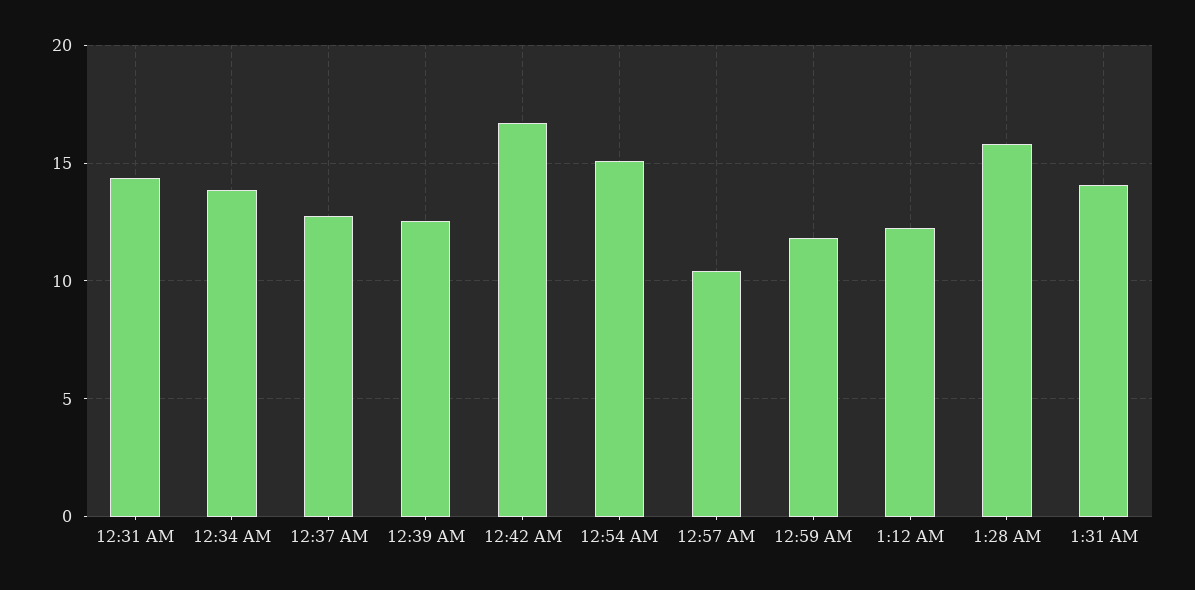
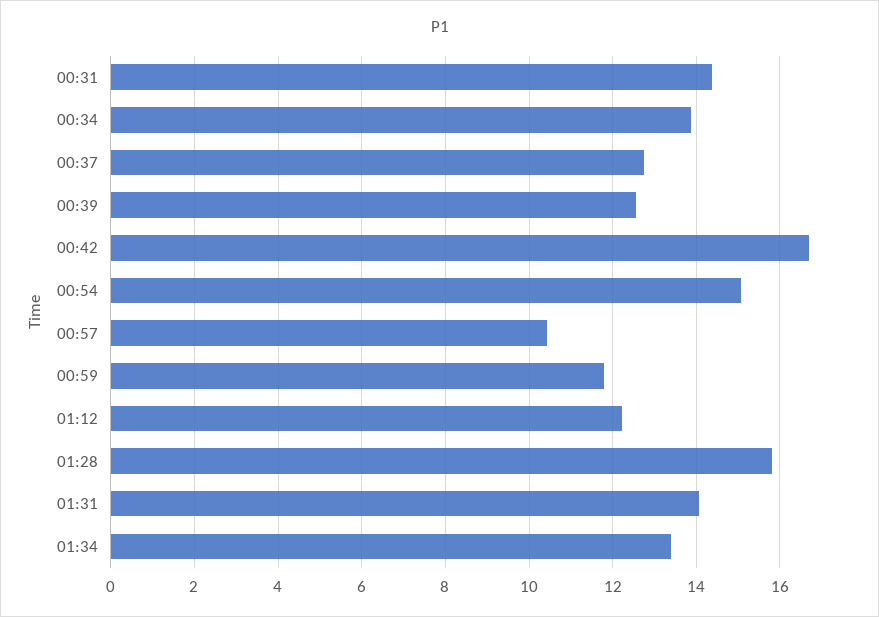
01:34: none -> 13.4

